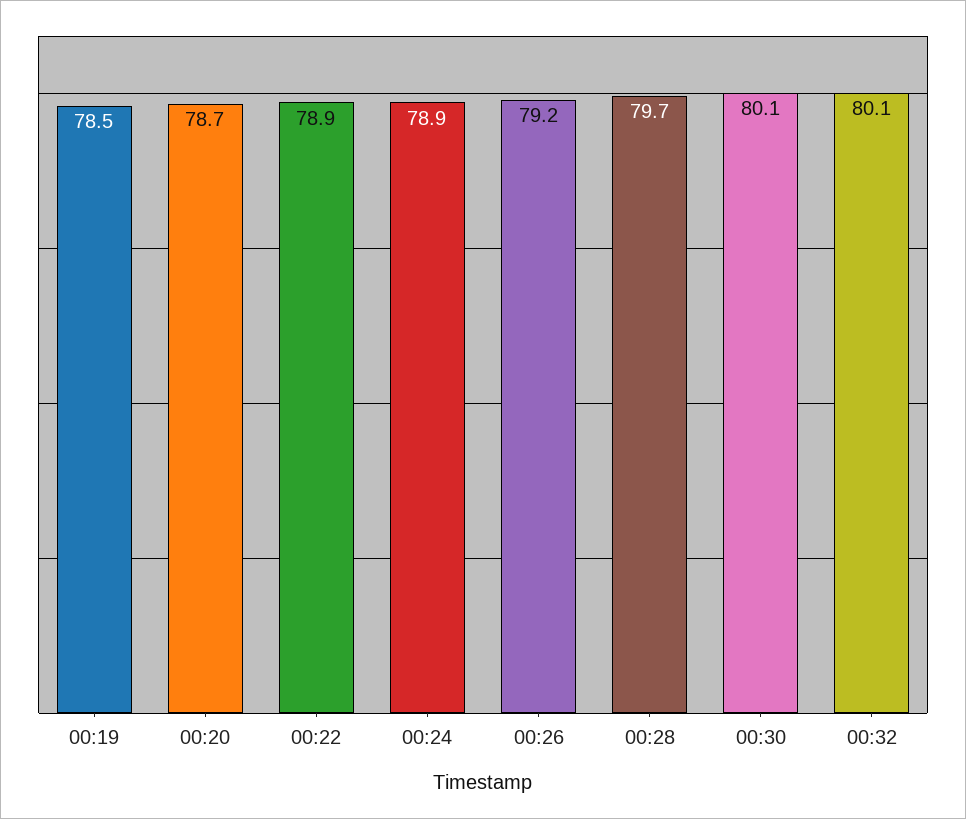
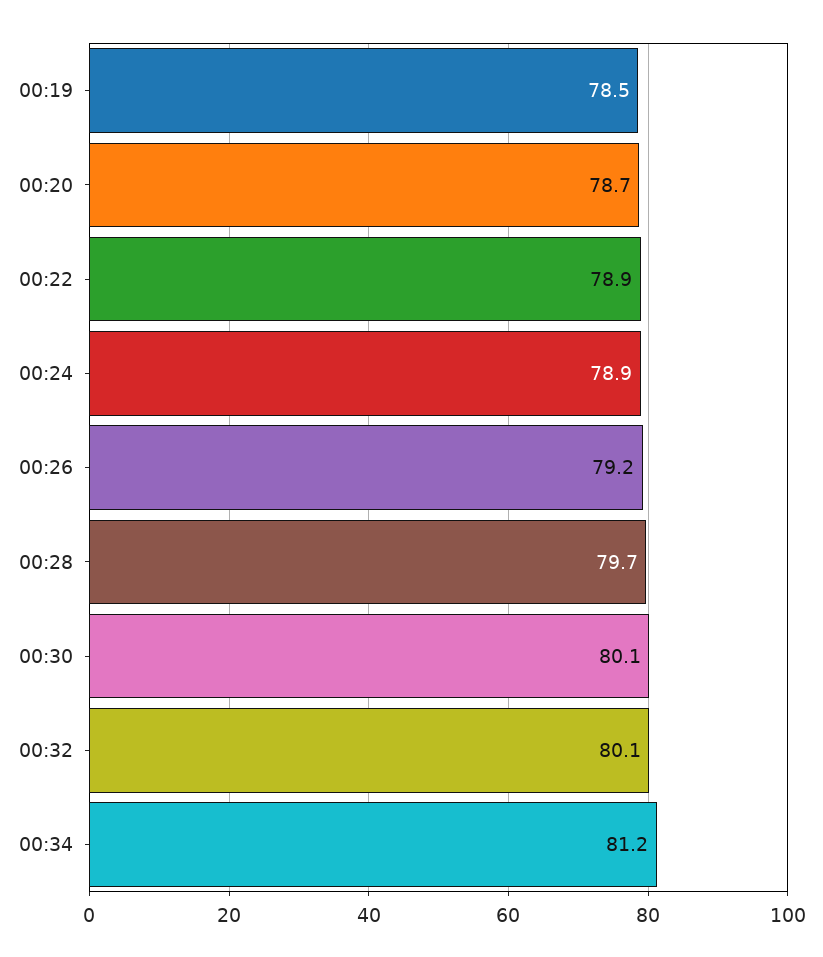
00:34: none -> 81.2

